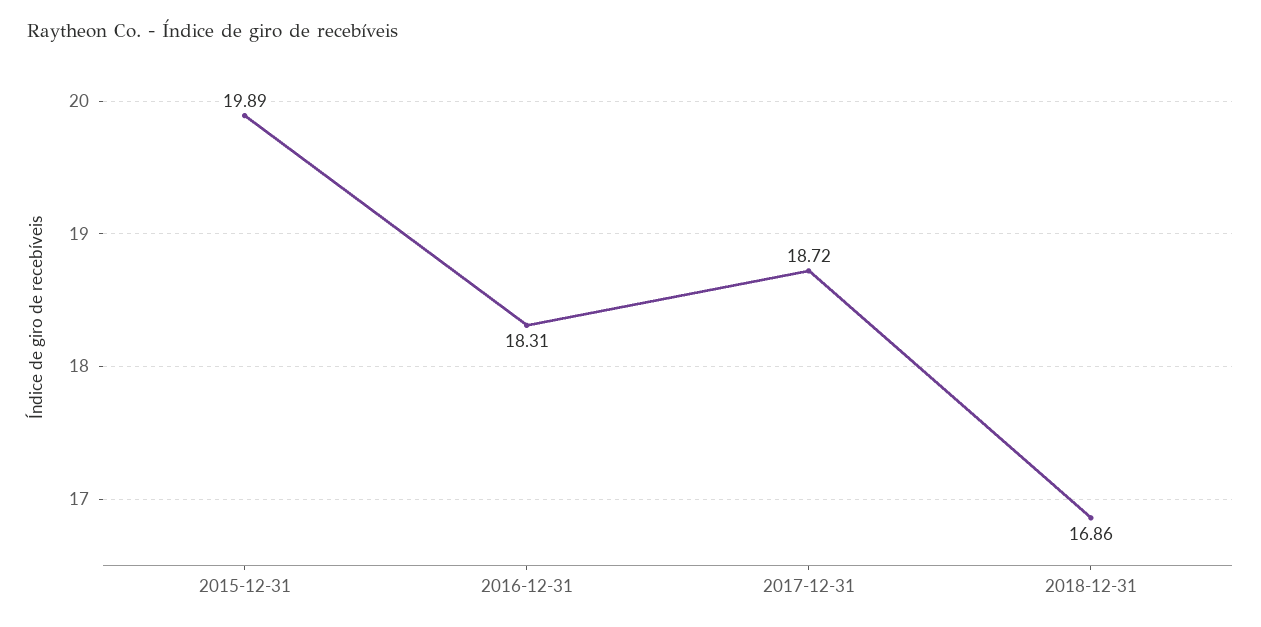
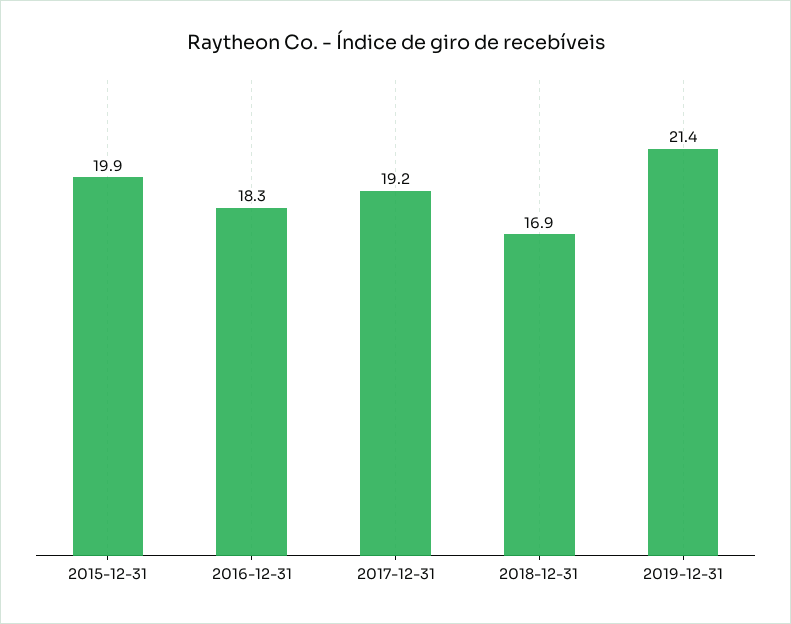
2017-12-31: 18.72 -> 19.2
2019-12-31: none -> 21.4

